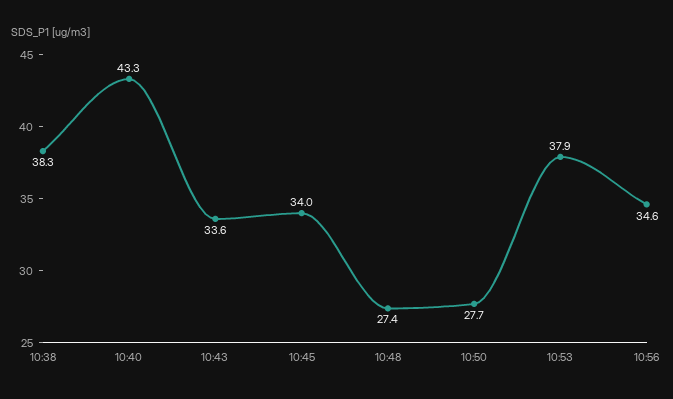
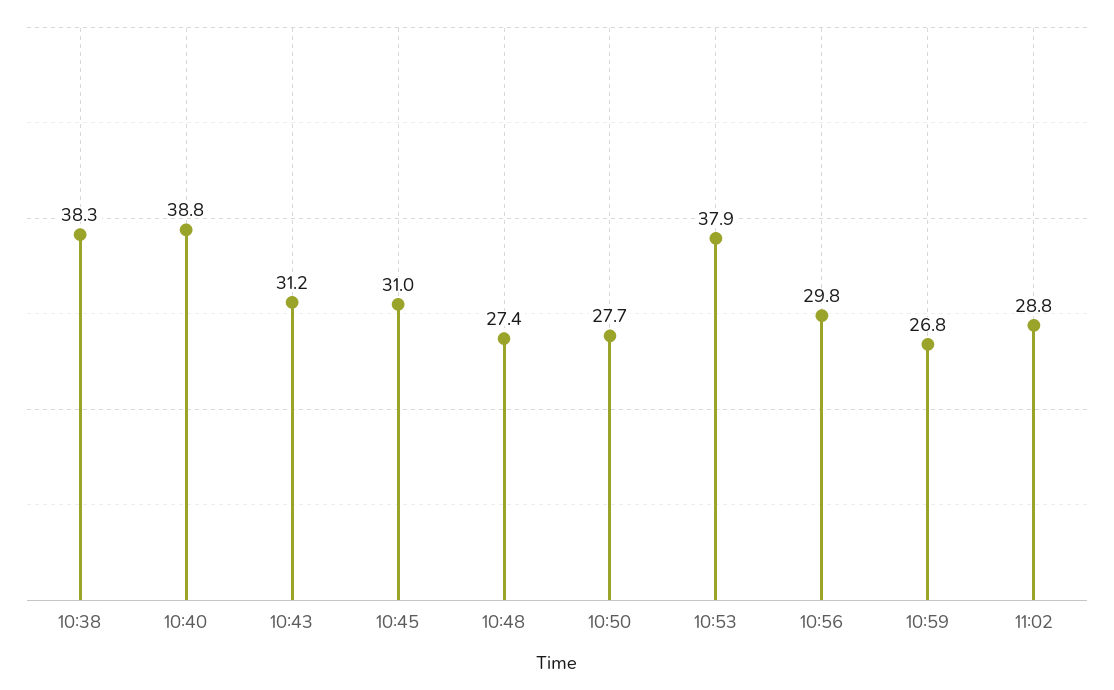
10:40: 43.3 -> 38.8
10:43: 33.6 -> 31.2
10:45: 34 -> 31
10:56: 34.6 -> 29.8
10:59: none -> 26.8
11:02: none -> 28.8

